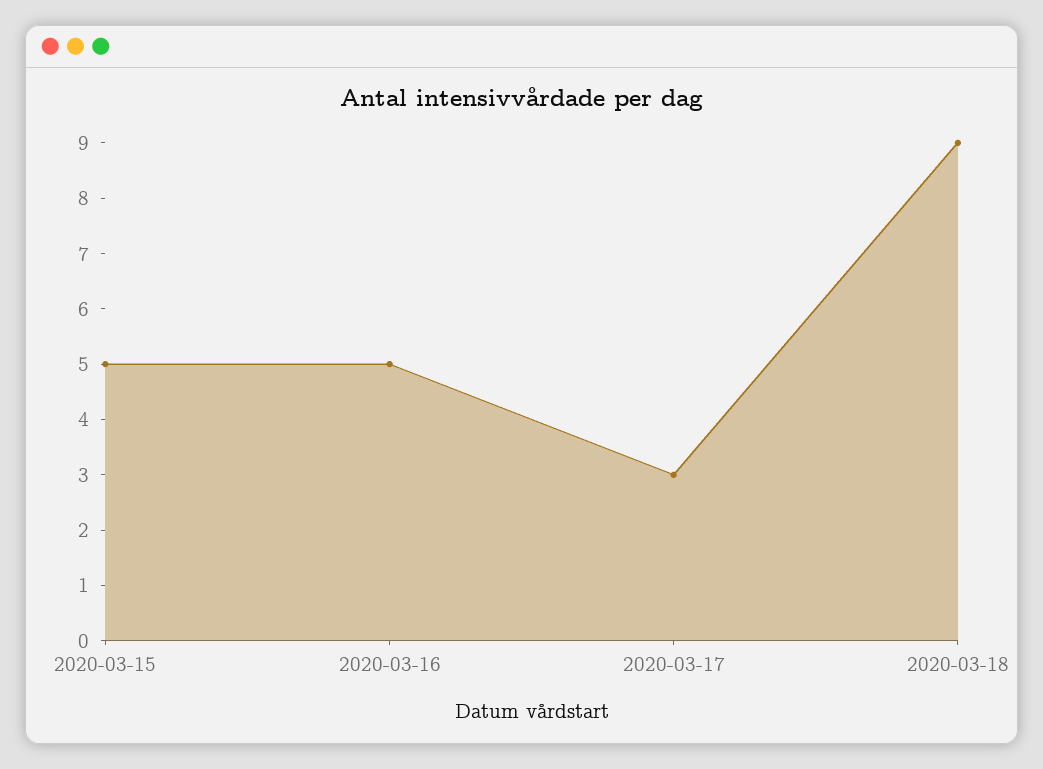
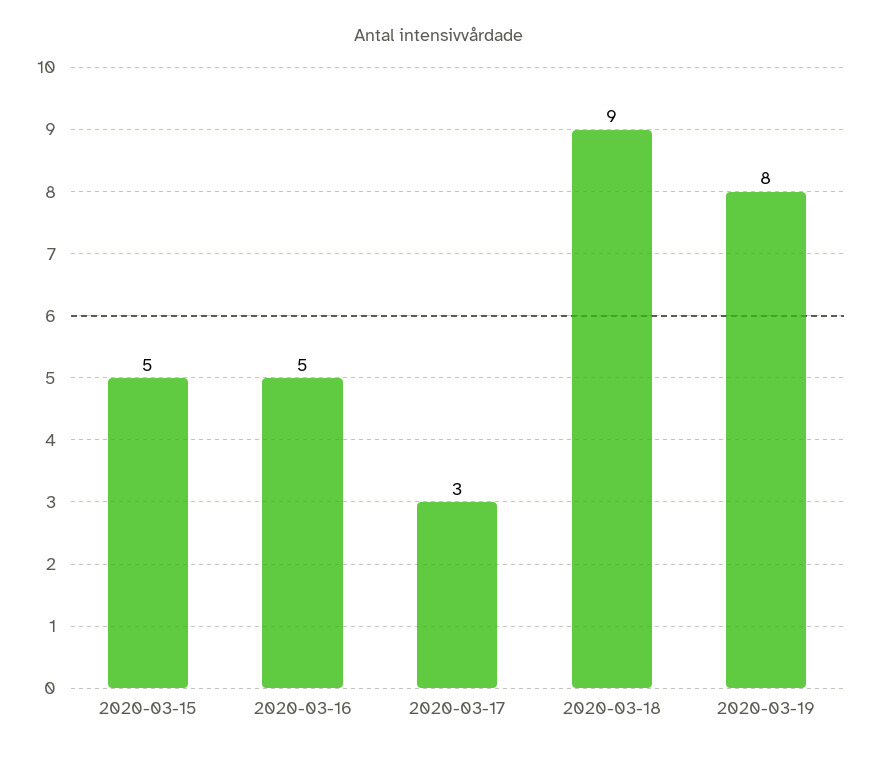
2020-03-19: none -> 8

